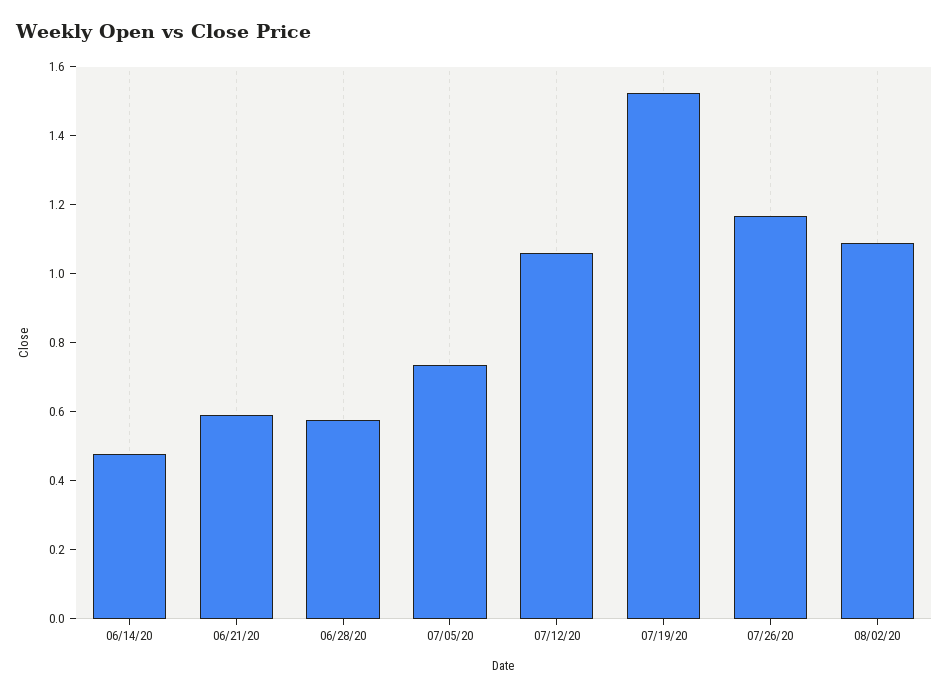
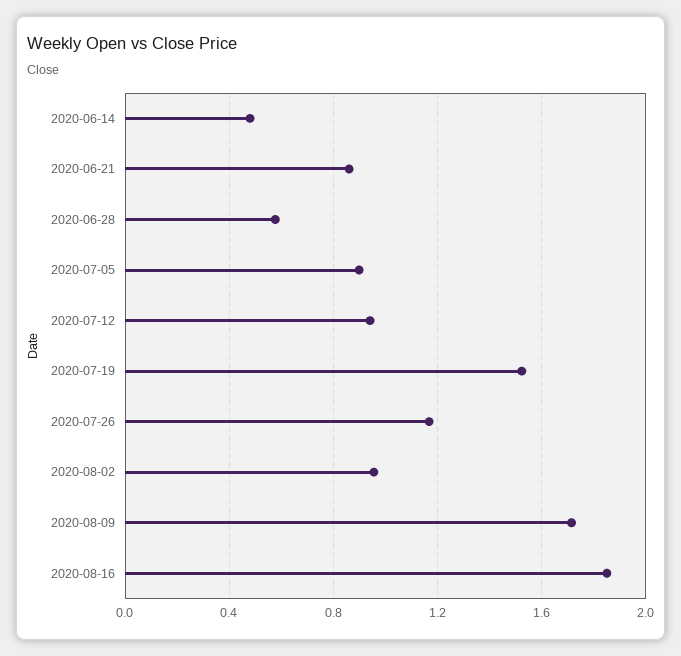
06/21/20: 0.6 -> 0.85
07/05/20: 0.75 -> 0.9
07/12/20: 1.05 -> 0.95
08/02/20: 1.1 -> 0.95
2020-08-09: none -> 1.7
2020-08-16: none -> 1.85

